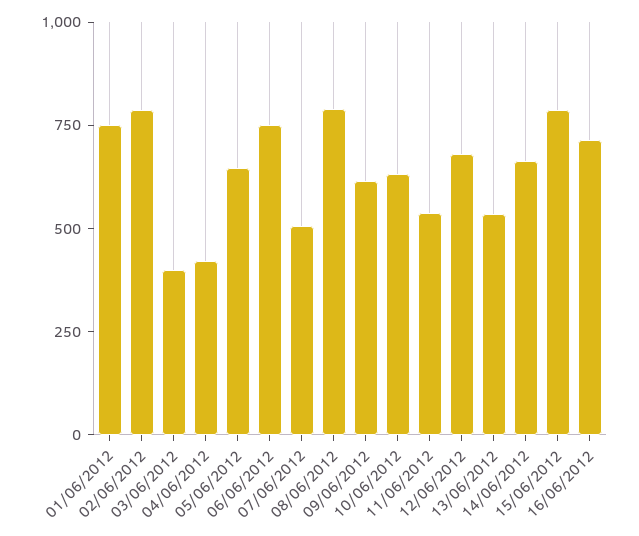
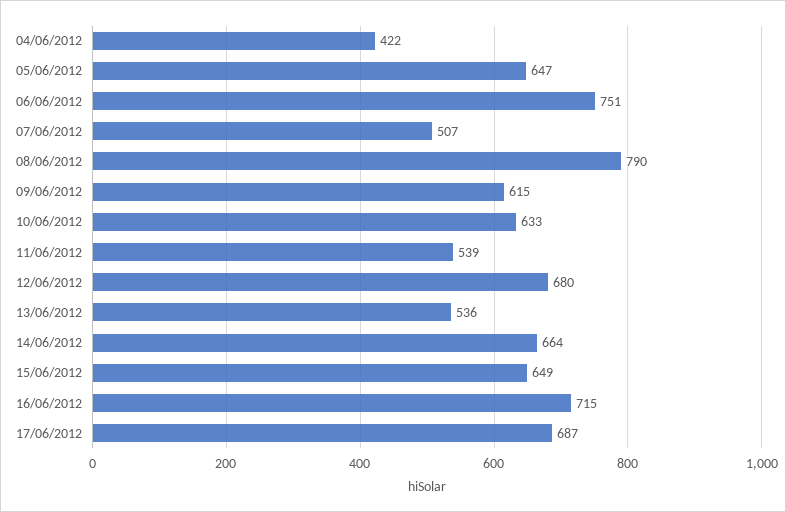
01/06/2012: 750 -> none
02/06/2012: 800 -> none
03/06/2012: 400 -> none
15/06/2012: 800 -> 649
17/06/2012: none -> 687

